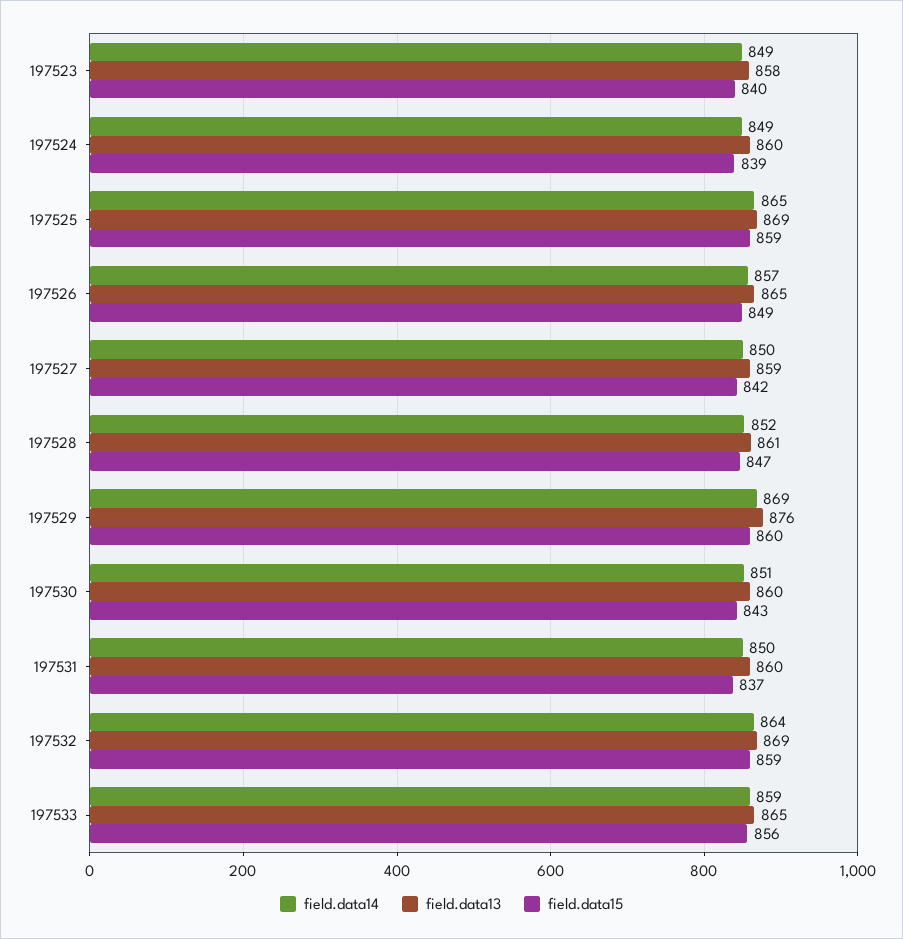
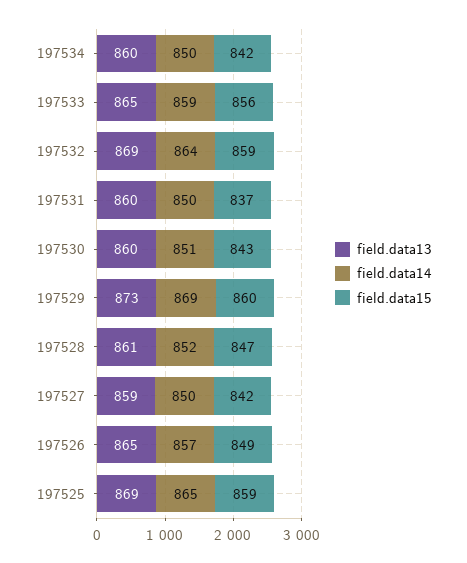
field.data14, 197523: 849 -> none
field.data13, 197523: 858 -> none
field.data15, 197523: 840 -> none
field.data14, 197524: 849 -> none
field.data13, 197524: 860 -> none
field.data15, 197524: 839 -> none
field.data13, 197529: 876 -> 873
field.data13, 197534: none -> 860
field.data14, 197534: none -> 850
field.data15, 197534: none -> 842

